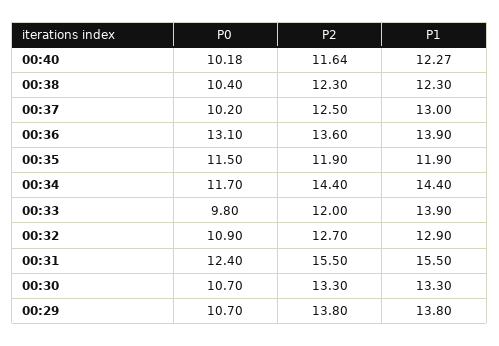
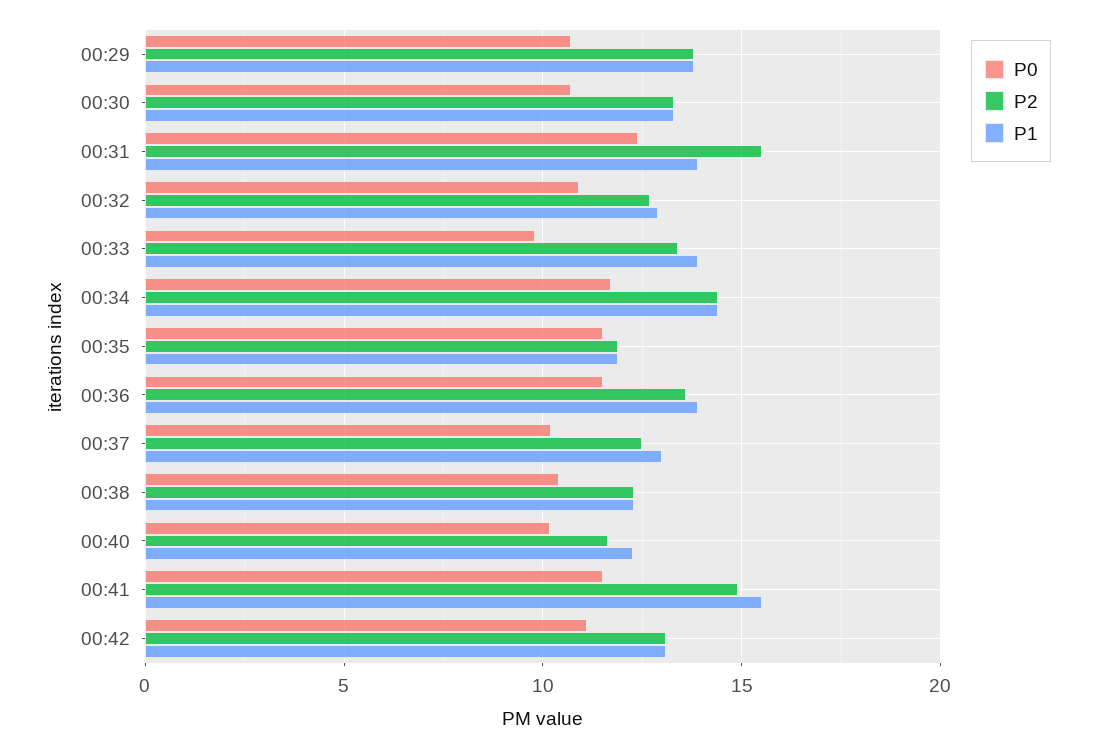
P0, 00:36: 13.1 -> 11.5
P2, 00:33: 12 -> 13.5
P1, 00:31: 15.5 -> 14
P0, 00:41: none -> 11.5
P2, 00:41: none -> 15
P1, 00:41: none -> 15.5
P0, 00:42: none -> 11
P2, 00:42: none -> 13
P1, 00:42: none -> 13

